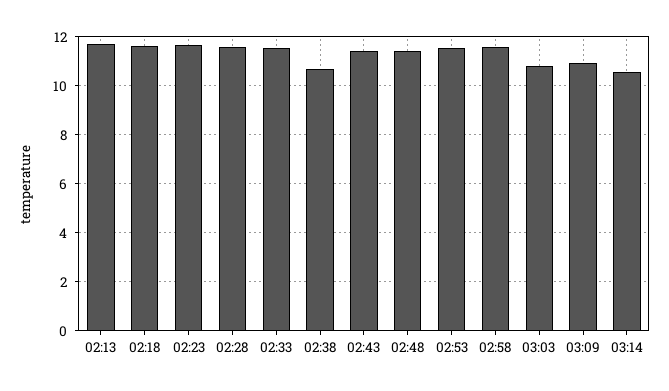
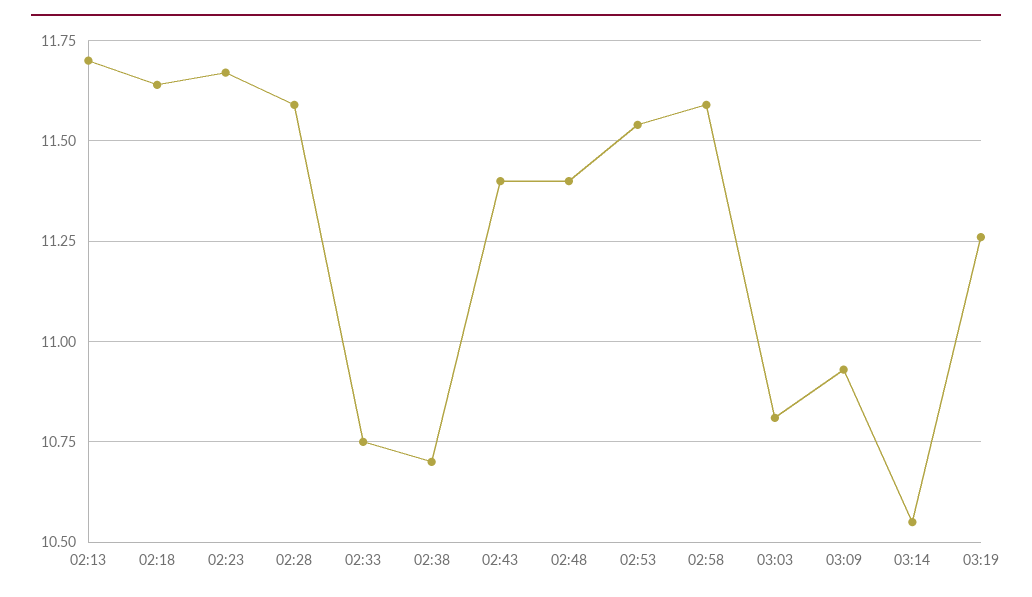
02:33: 11.5 -> 10.75
03:19: none -> 11.25

